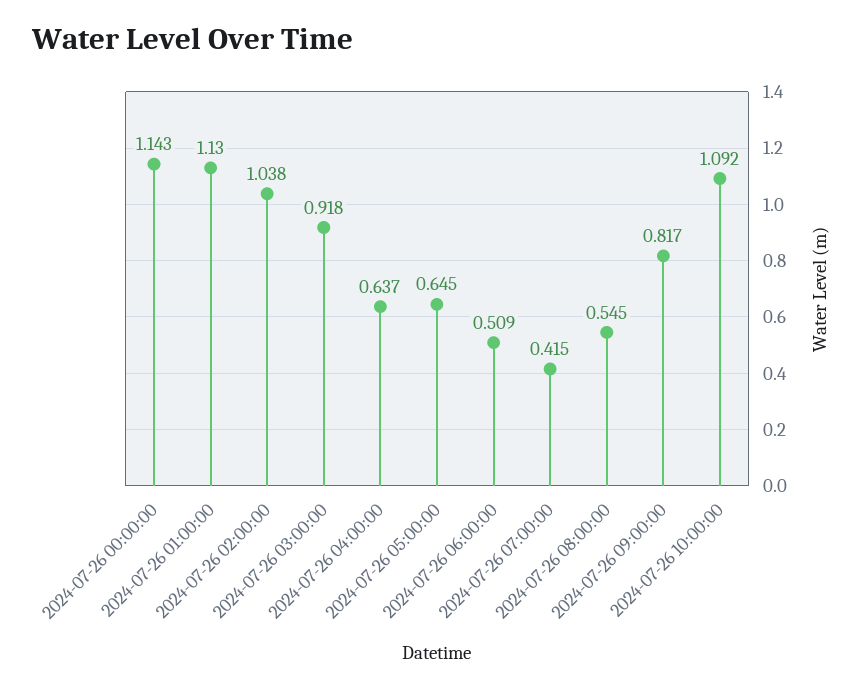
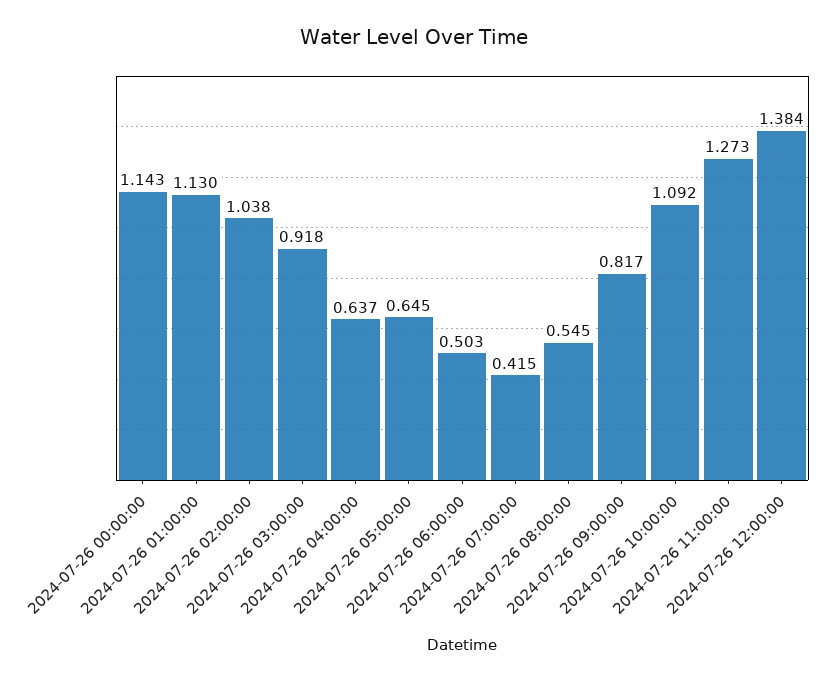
2024-07-26 06:00:00: 0.509 -> 0.503
2024-07-26 11:00:00: none -> 1.273
2024-07-26 12:00:00: none -> 1.384

